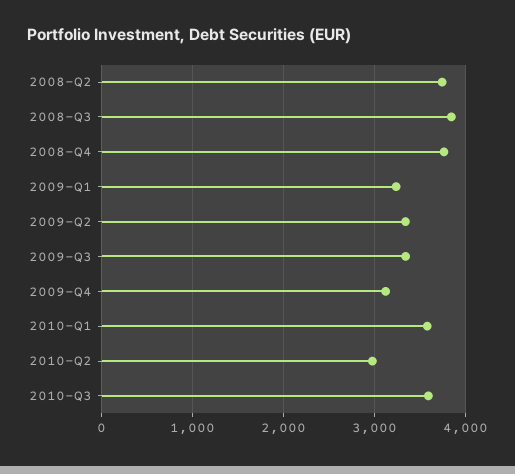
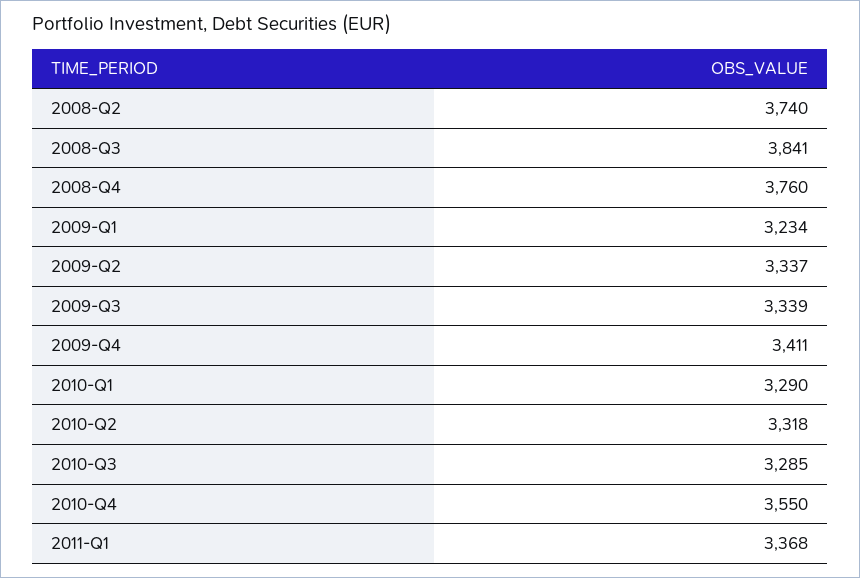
2009-Q4: 3100 -> 3411
2010-Q1: 3600 -> 3290
2010-Q2: 3000 -> 3318
2010-Q3: 3600 -> 3285
2010-Q4: none -> 3550
2011-Q1: none -> 3368

